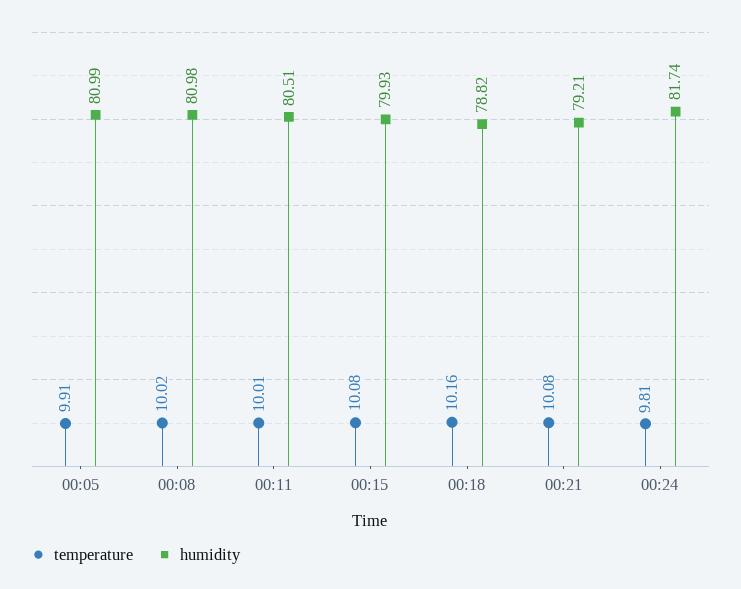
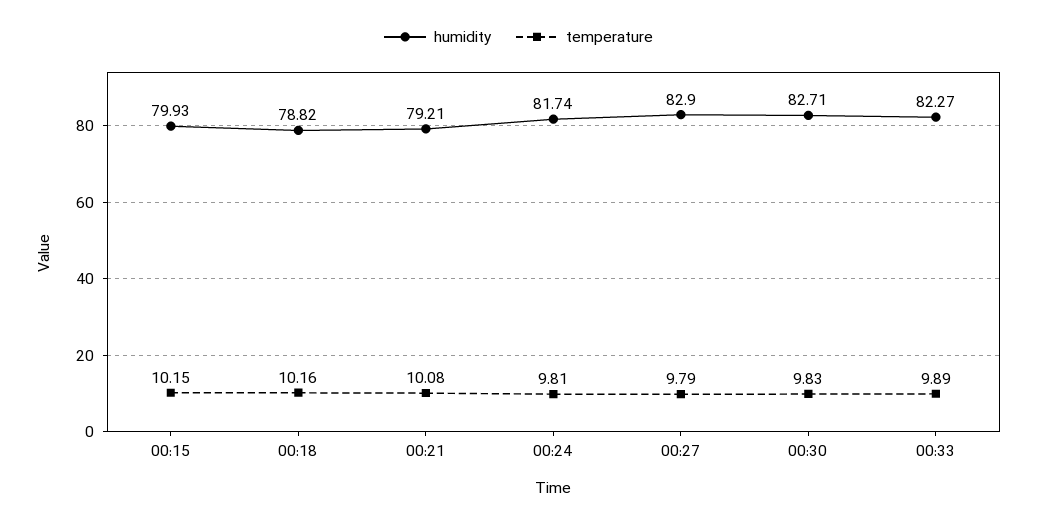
temperature, 00:05: 9.91 -> none
humidity, 00:05: 80.99 -> none
temperature, 00:08: 10.02 -> none
humidity, 00:08: 80.98 -> none
temperature, 00:11: 10.01 -> none
humidity, 00:11: 80.51 -> none
temperature, 00:15: 10.08 -> 10.15
humidity, 00:27: none -> 82.9
temperature, 00:27: none -> 9.79
humidity, 00:30: none -> 82.71
temperature, 00:30: none -> 9.83
humidity, 00:33: none -> 82.27
temperature, 00:33: none -> 9.89

